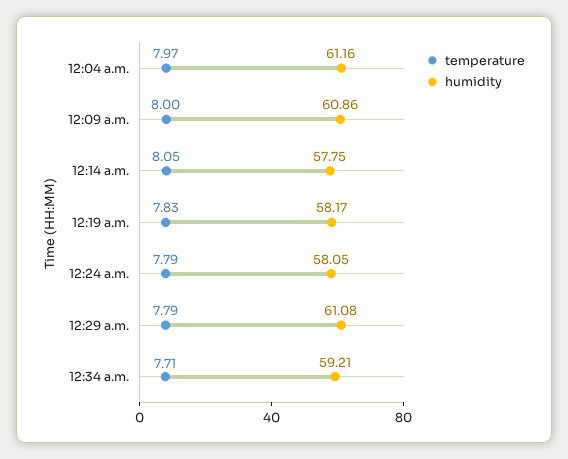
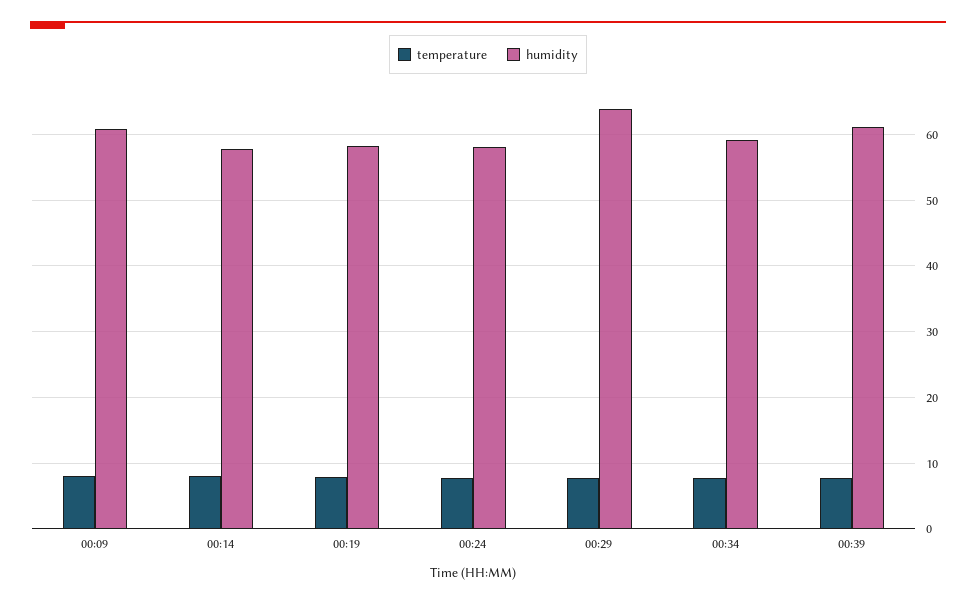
temperature, 12:04 a.m.: 7.97 -> none
humidity, 12:04 a.m.: 61.16 -> none
humidity, 12:29 a.m.: 61.08 -> 64
temperature, 00:39: none -> 8
humidity, 00:39: none -> 61

